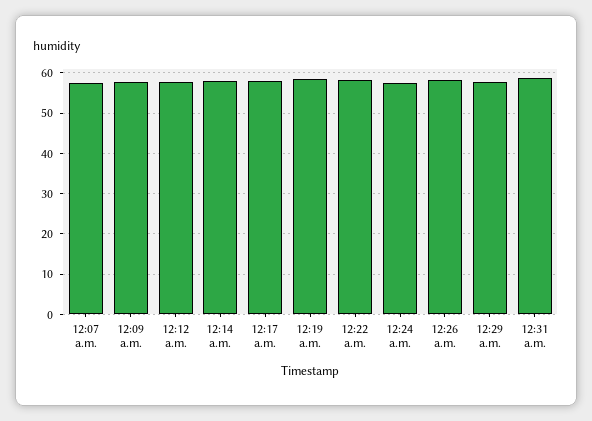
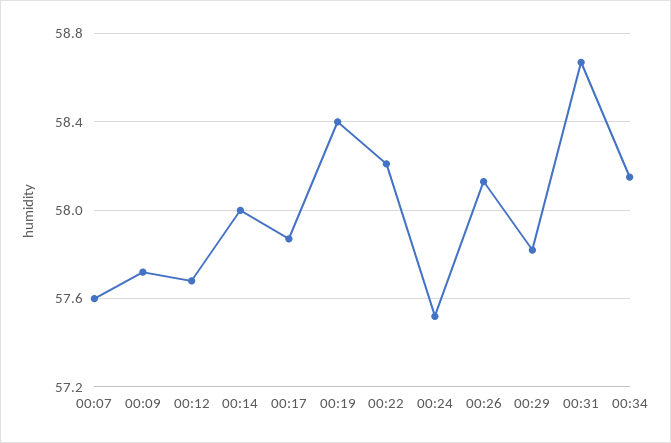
00:34: none -> 58.15

